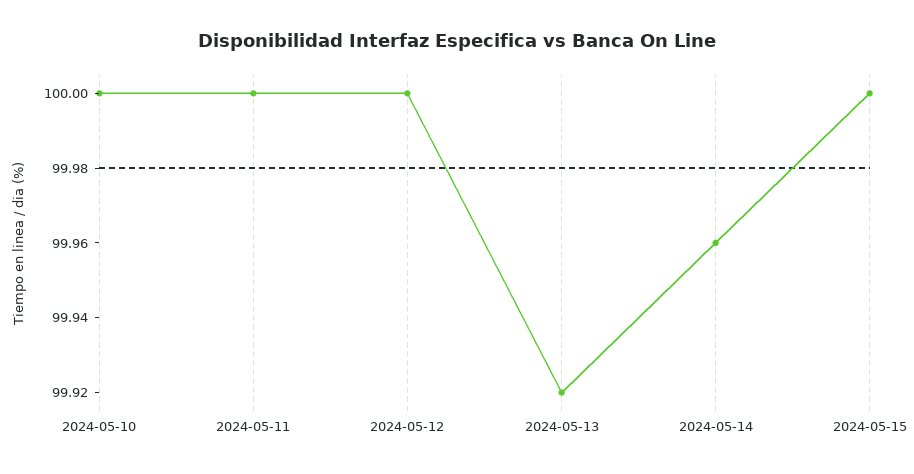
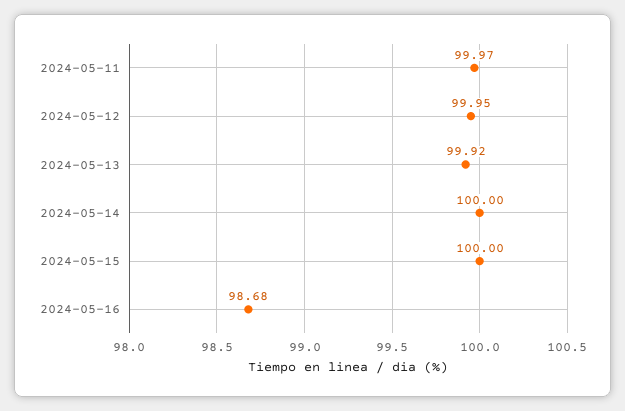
2024-05-10: 100 -> none
2024-05-11: 100 -> 99.97
2024-05-12: 100 -> 99.95
2024-05-14: 99.96 -> 100
2024-05-16: none -> 98.68

